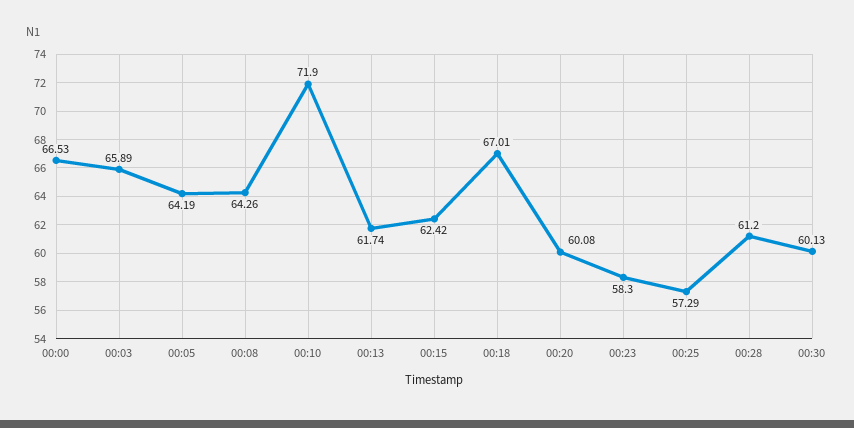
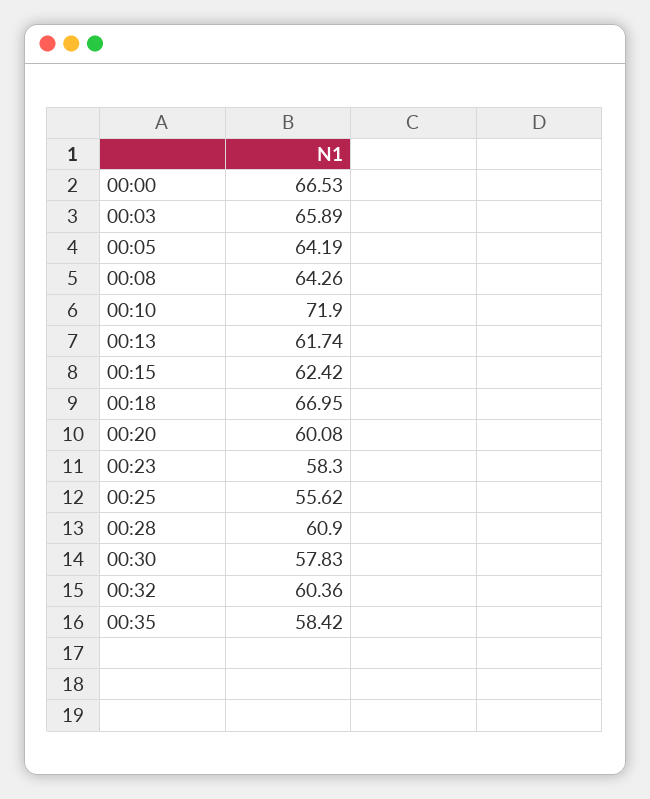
00:18: 67.01 -> 66.95
00:25: 57.29 -> 55.62
00:28: 61.2 -> 60.9
00:30: 60.13 -> 57.83
00:32: none -> 60.36
00:35: none -> 58.42

